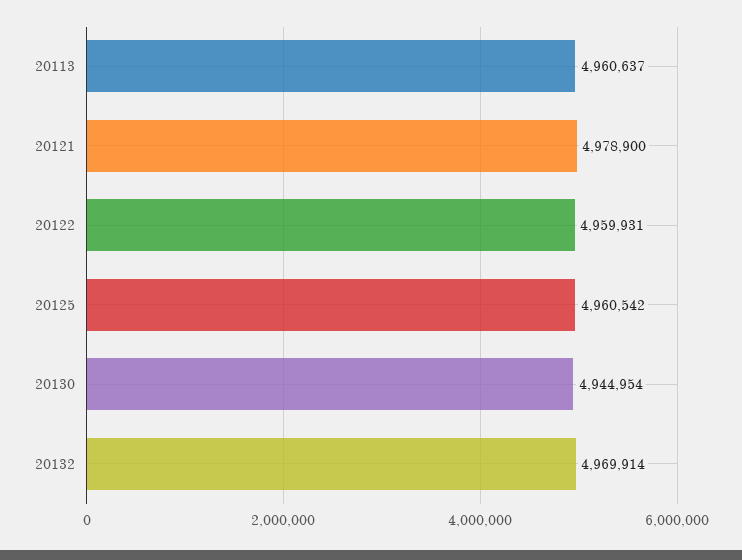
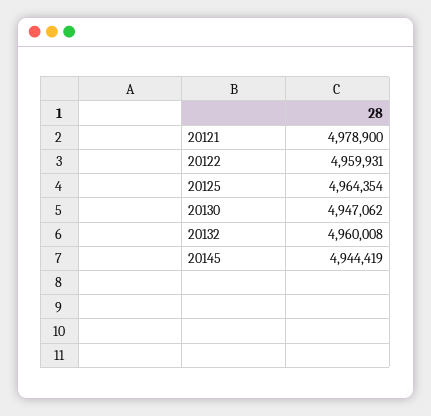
20113: 4960637 -> none
20125: 4960542 -> 4964354
20130: 4944954 -> 4947062
20132: 4969914 -> 4960008
20145: none -> 4944419

